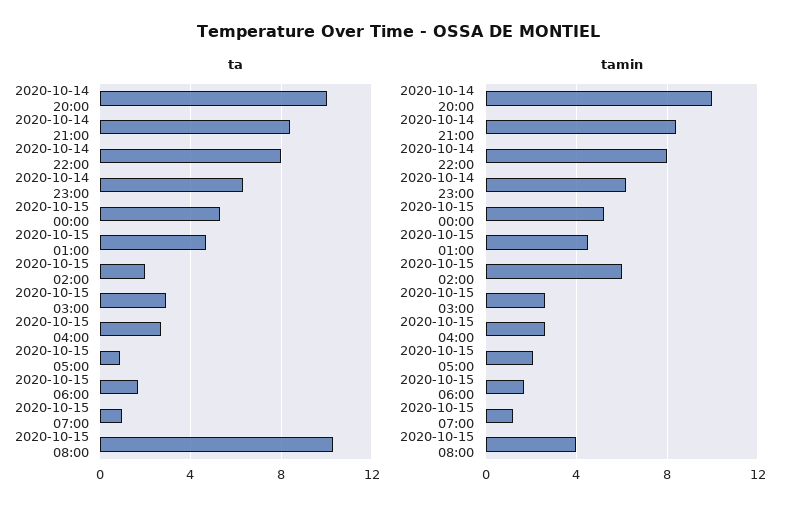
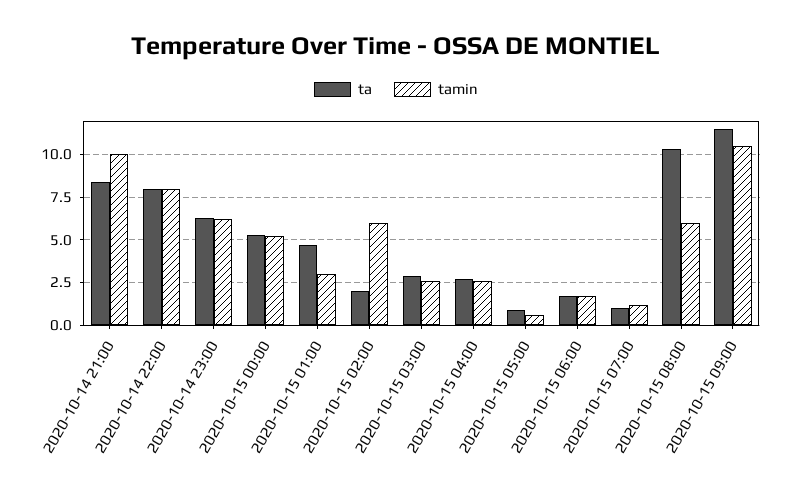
ta, 2020-10-14 20:00: 10 -> none
tamin, 2020-10-14 20:00: 10 -> none
tamin, 2020-10-14 21:00: 8.5 -> 10
tamin, 2020-10-15 01:00: 4.5 -> 3
tamin, 2020-10-15 05:00: 2 -> 0.5
tamin, 2020-10-15 08:00: 4 -> 6
ta, 2020-10-15 09:00: none -> 11.5
tamin, 2020-10-15 09:00: none -> 10.5

